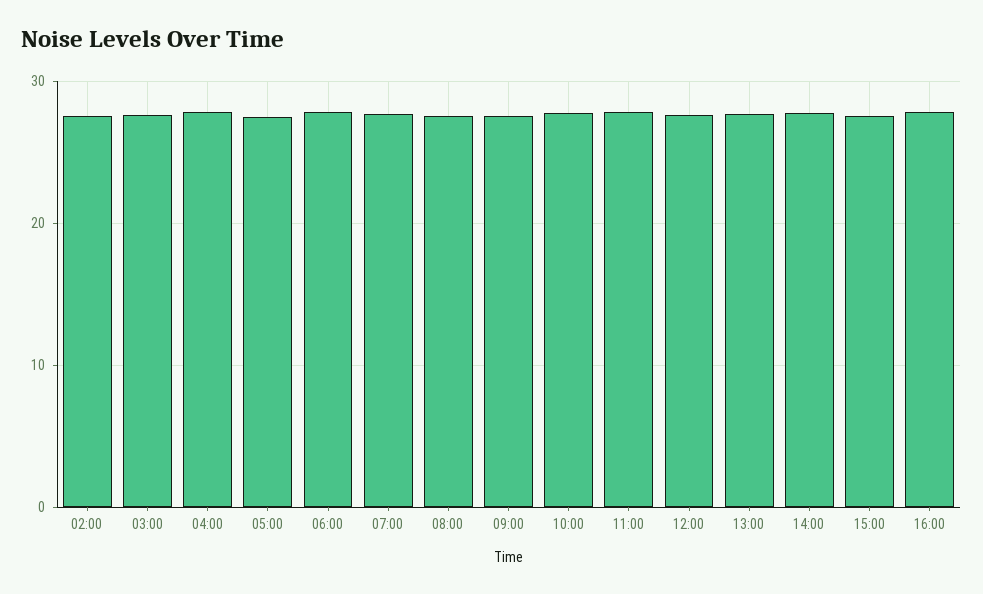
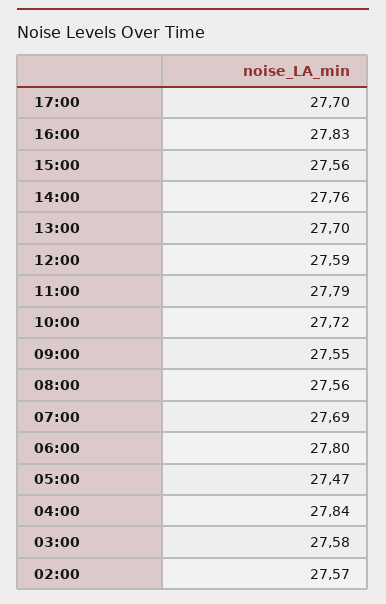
17:00: none -> 27.7

